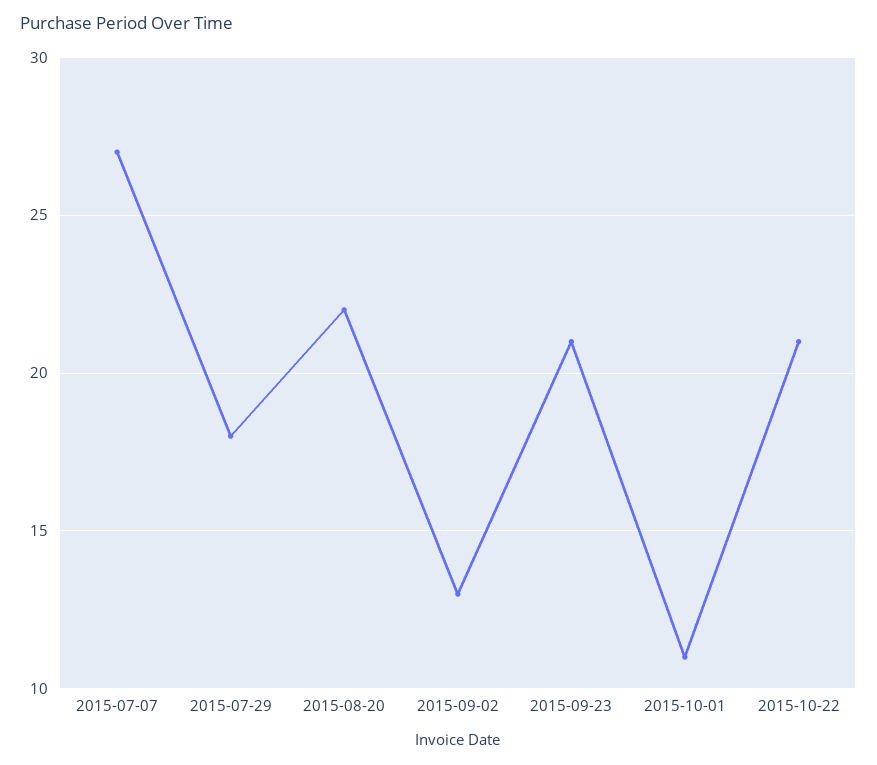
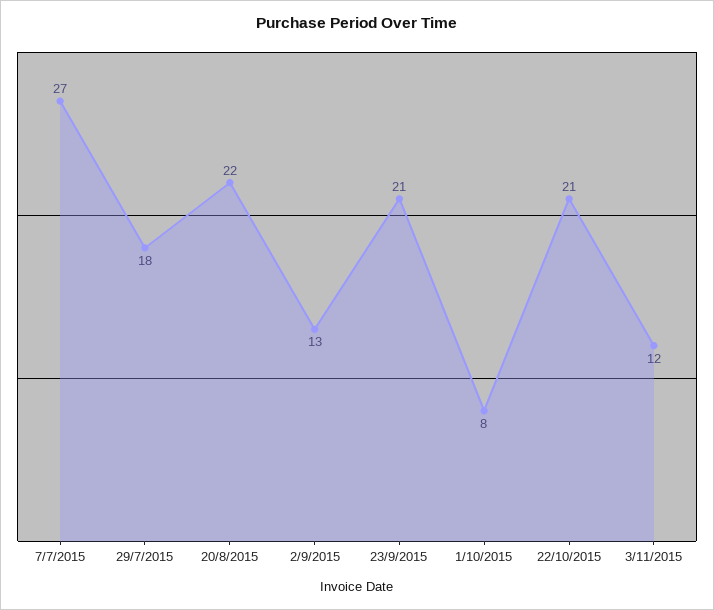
2015-10-01: 11 -> 8
3/11/2015: none -> 12

